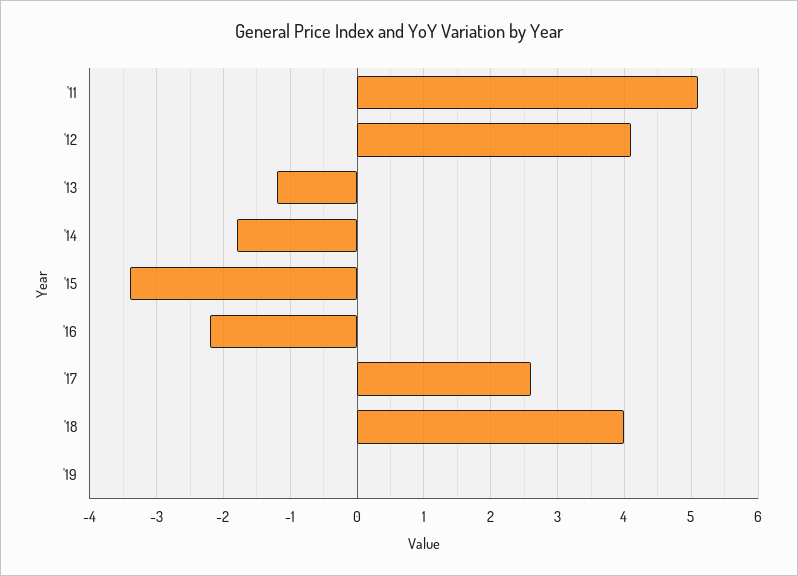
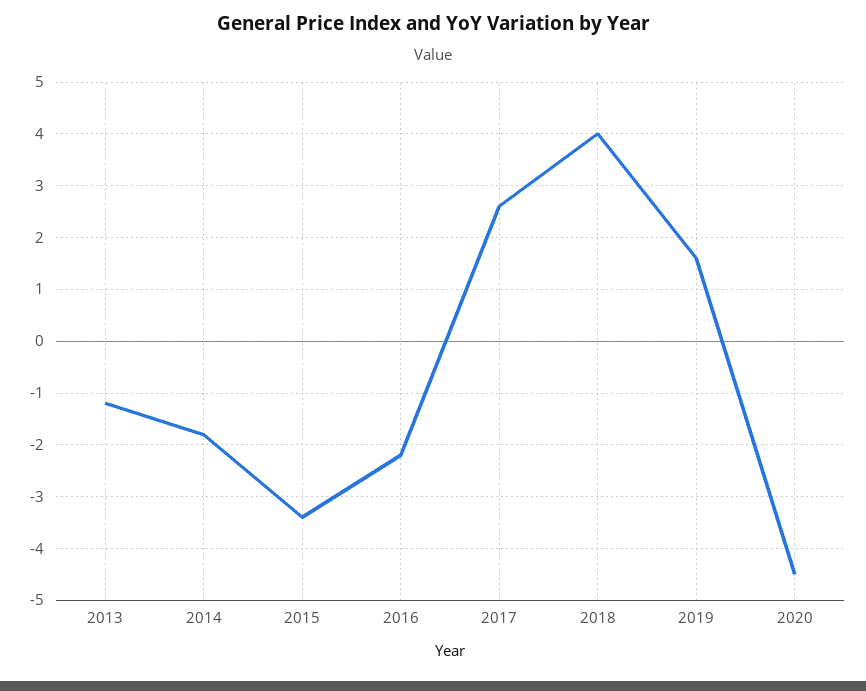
'11: 5.1 -> none
'12: 4.1 -> none
'19: 0 -> 1.5
2020: none -> -4.5

